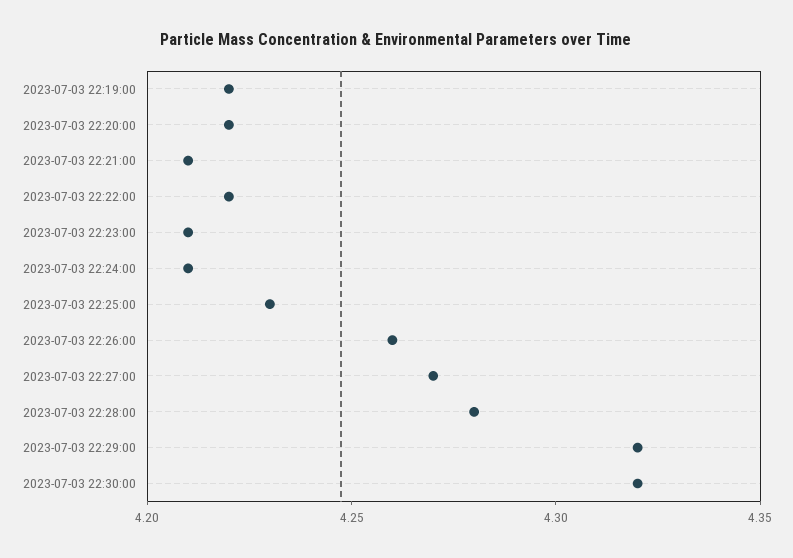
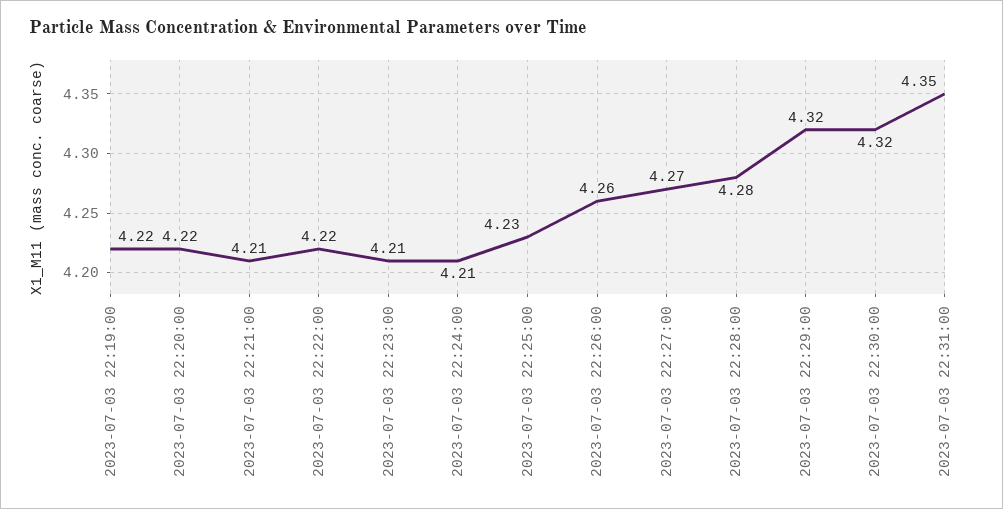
2023-07-03 22:31:00: none -> 4.35

